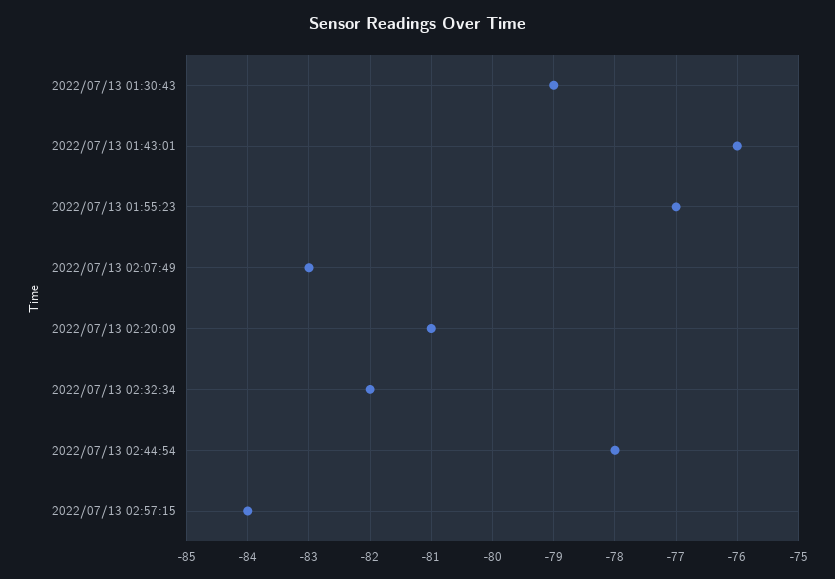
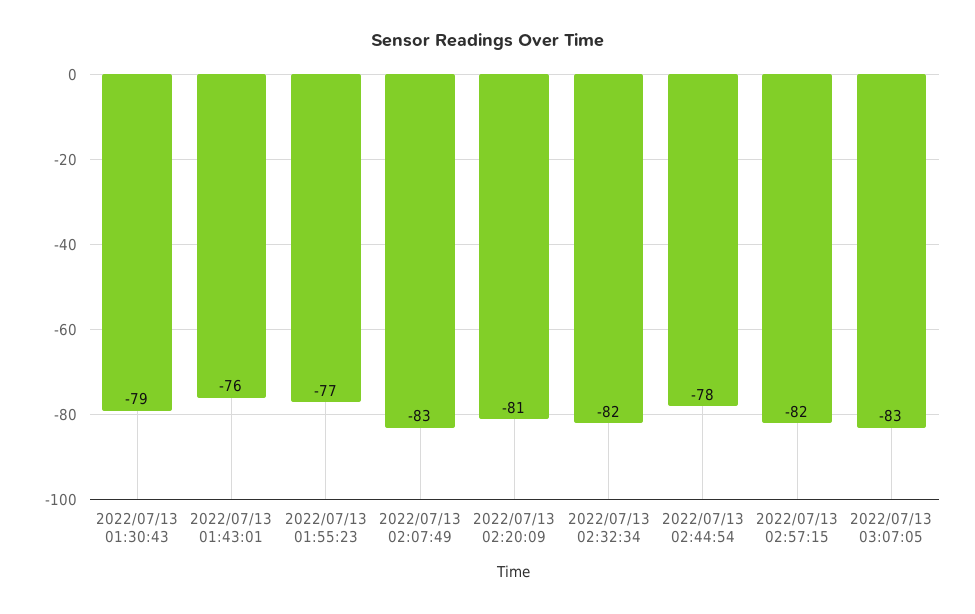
2022/07/13 02:57:15: -84 -> -82
2022/07/13 03:07:05: none -> -83

